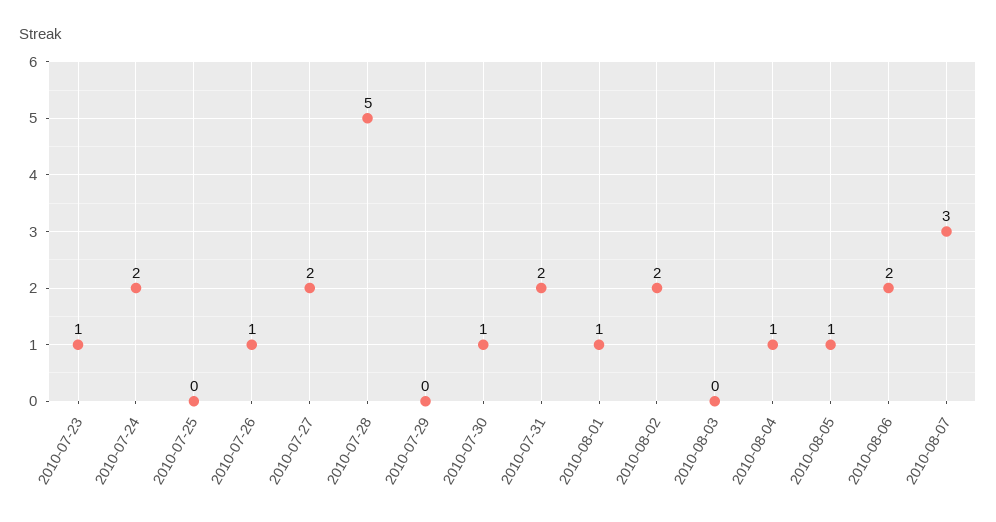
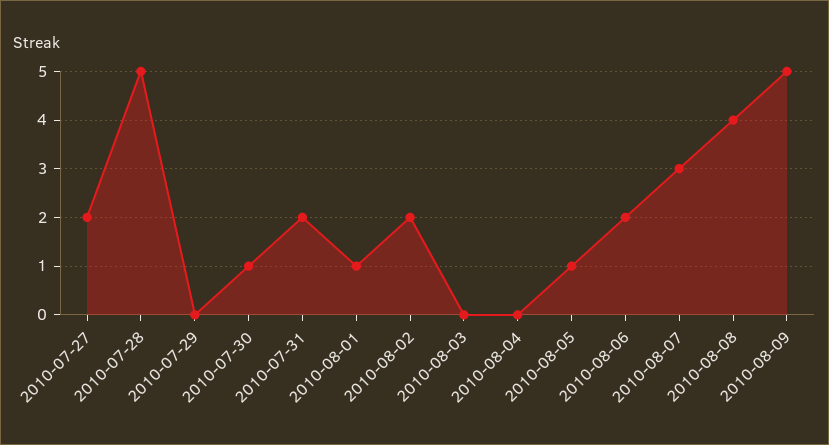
2010-07-23: 1 -> none
2010-07-24: 2 -> none
2010-07-25: 0 -> none
2010-07-26: 1 -> none
2010-08-04: 1 -> 0
2010-08-08: none -> 4
2010-08-09: none -> 5

